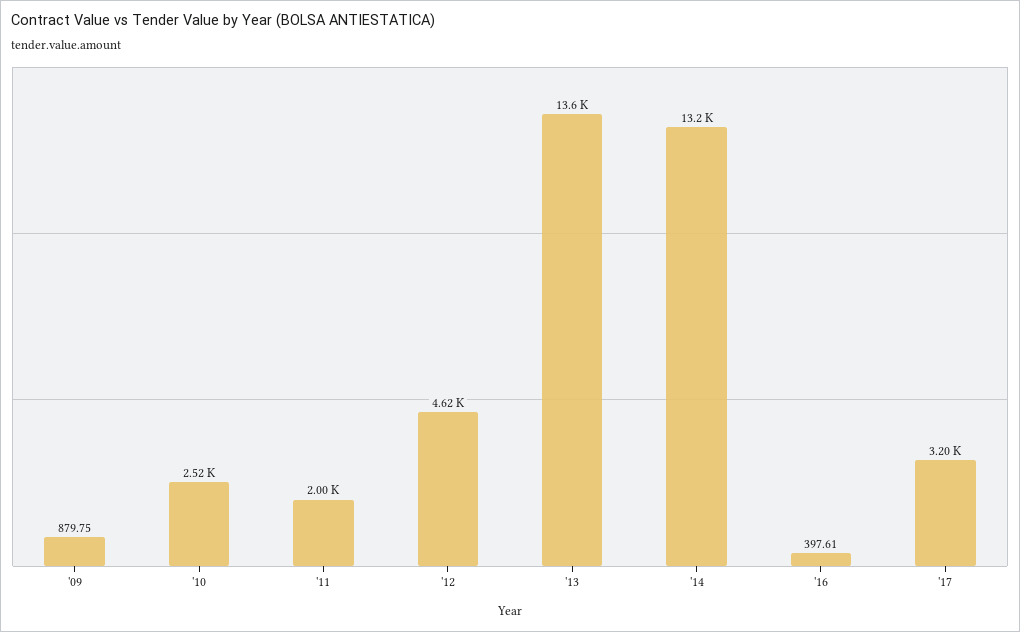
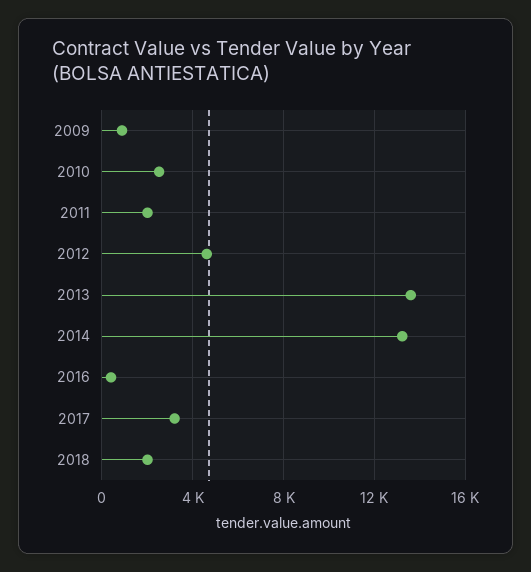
2018: none -> 2000

